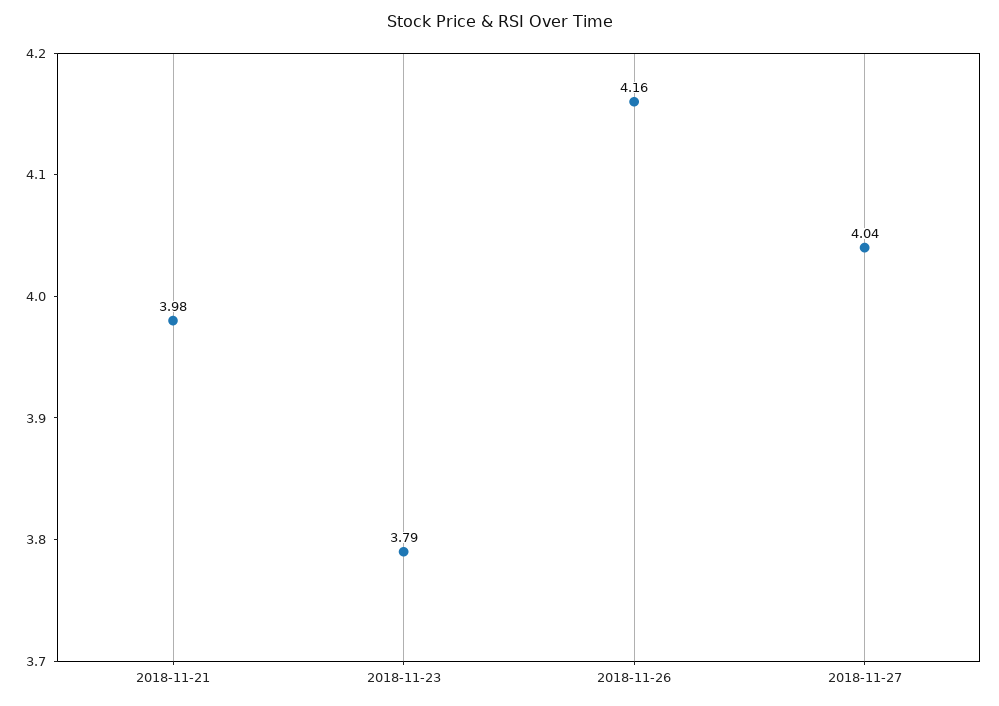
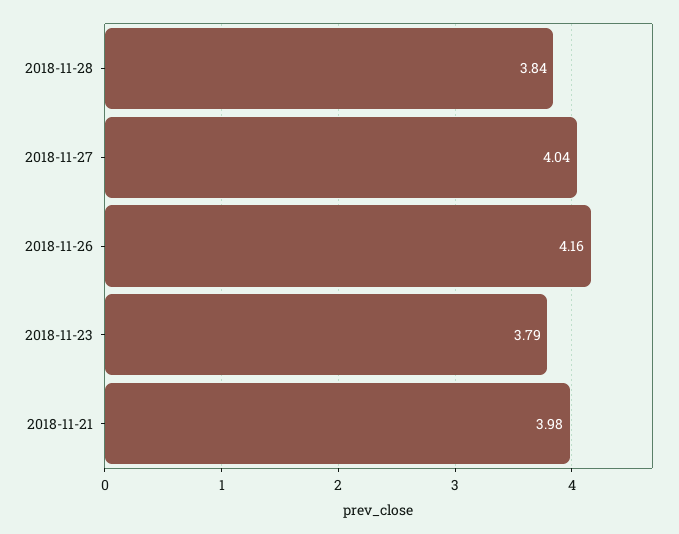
2018-11-28: none -> 3.84

